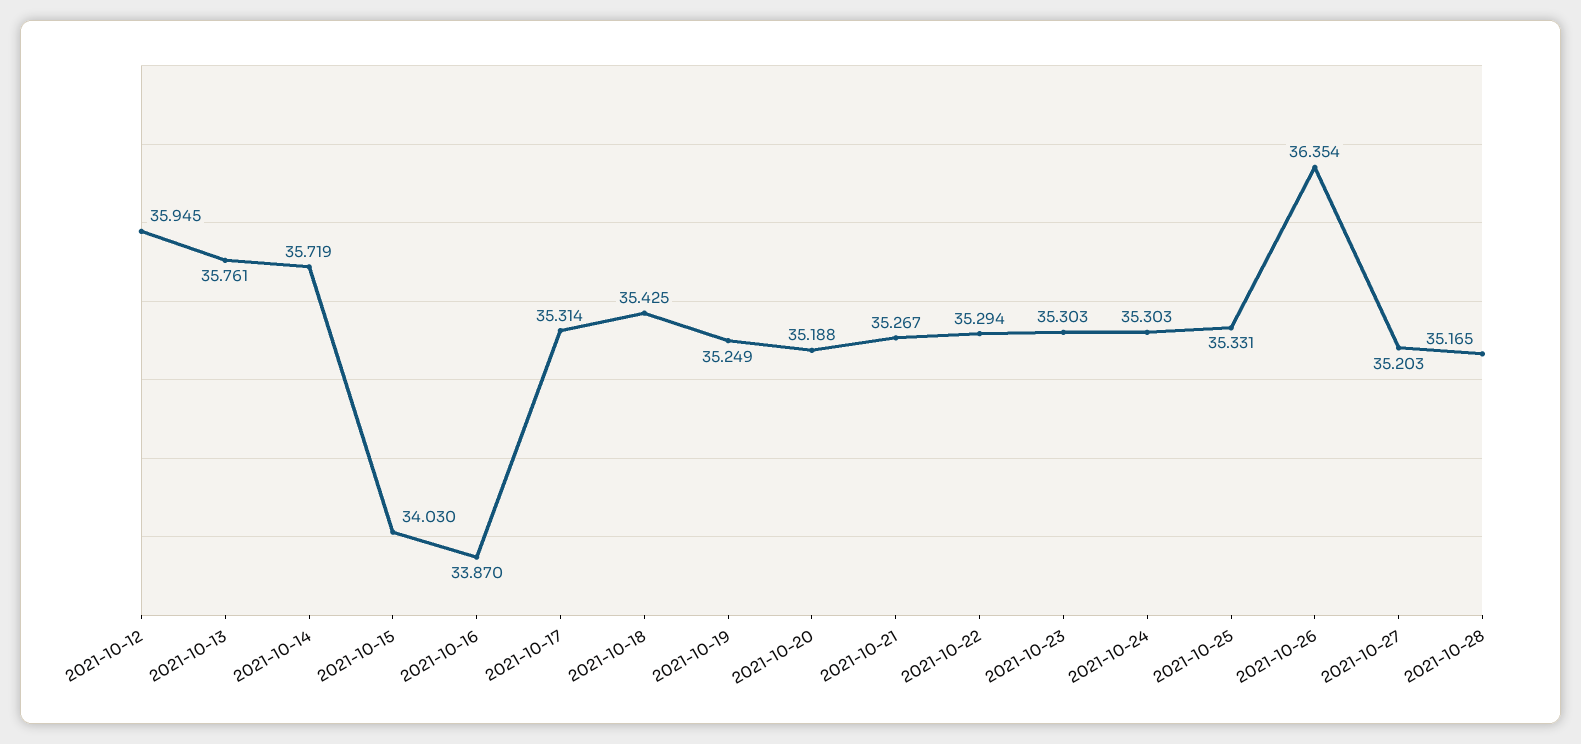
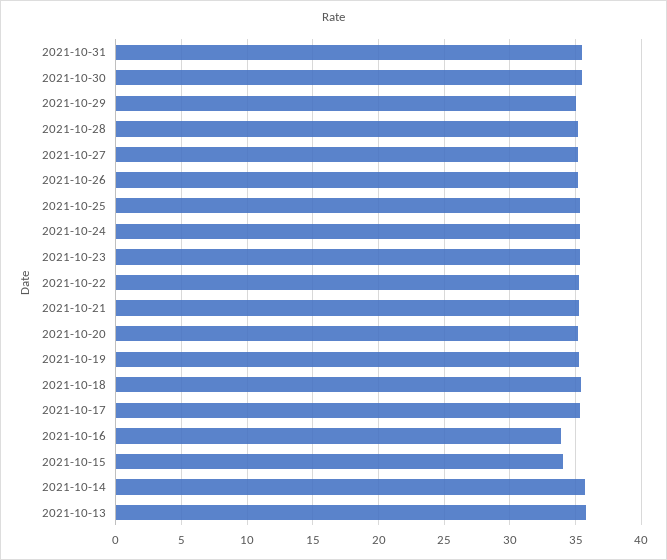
2021-10-12: 35.945 -> none
2021-10-26: 36.354 -> 35
2021-10-31: none -> 35.5
2021-10-30: none -> 35.5
2021-10-29: none -> 35

